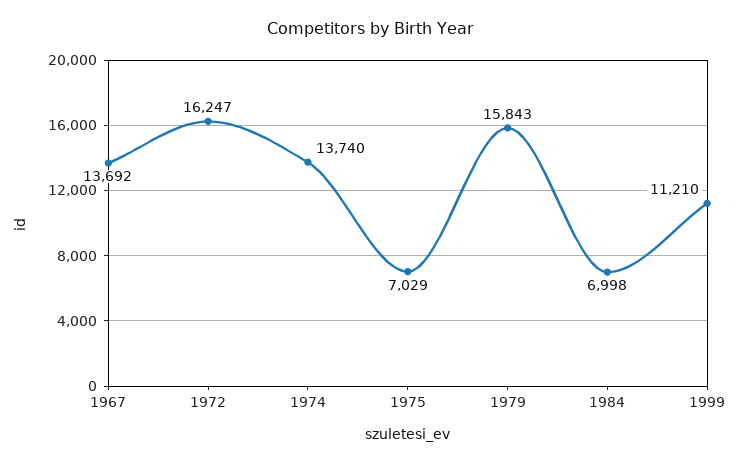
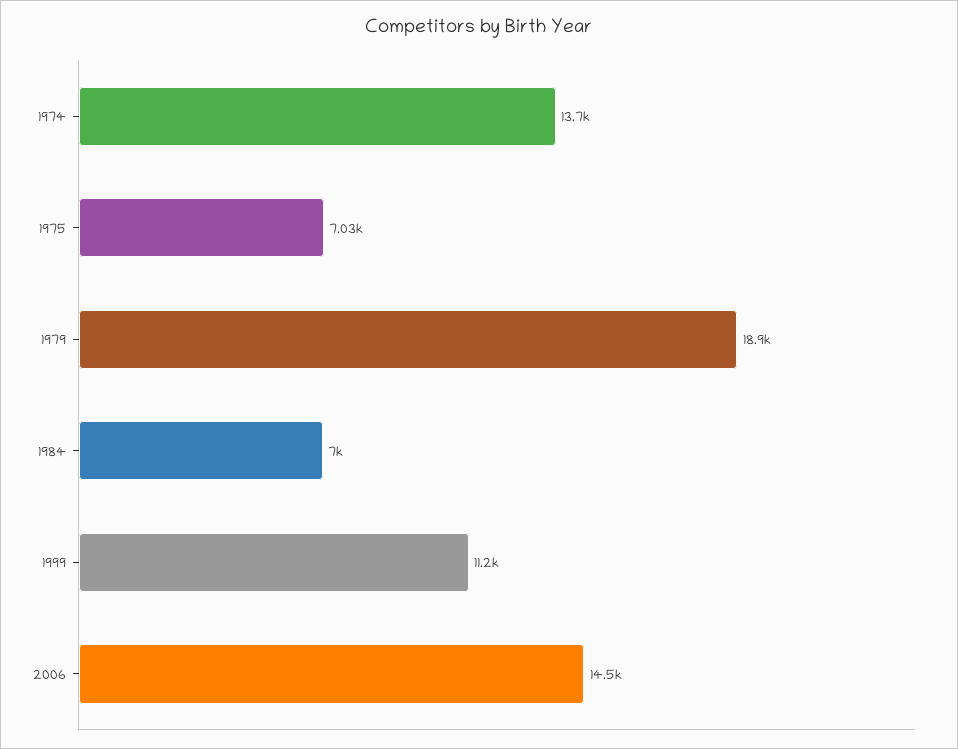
1967: 13692 -> none
1972: 16247 -> none
1979: 15843 -> 18900
2006: none -> 14500

